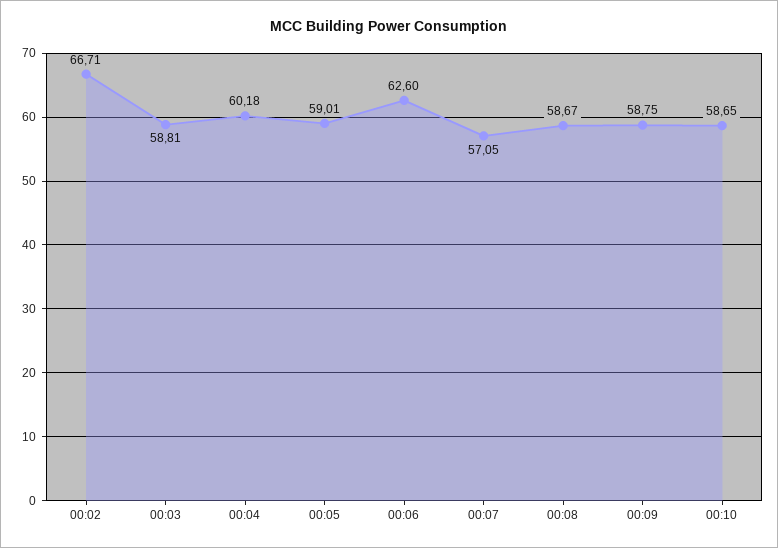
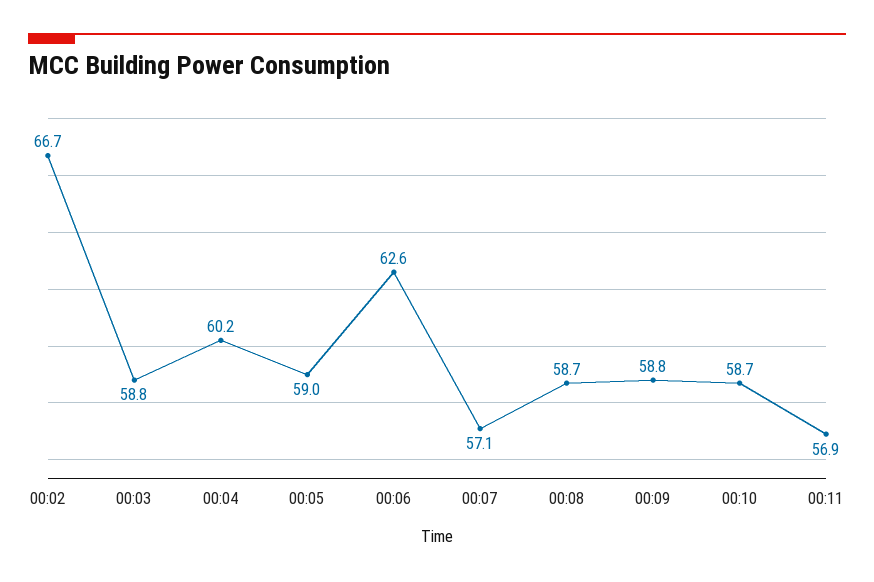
00:11: none -> 56.9

